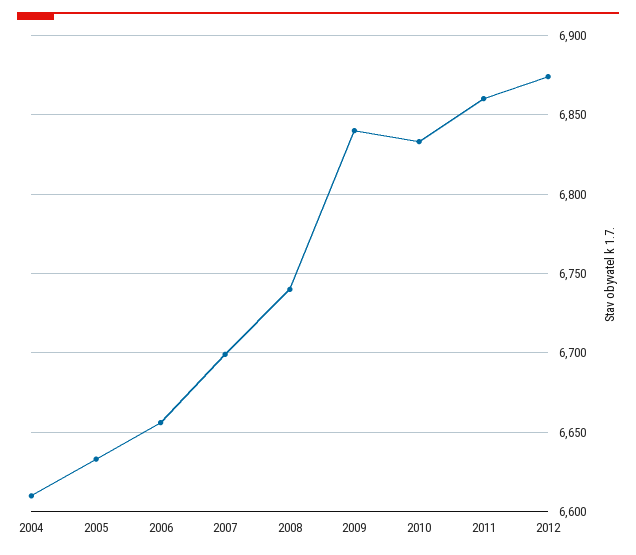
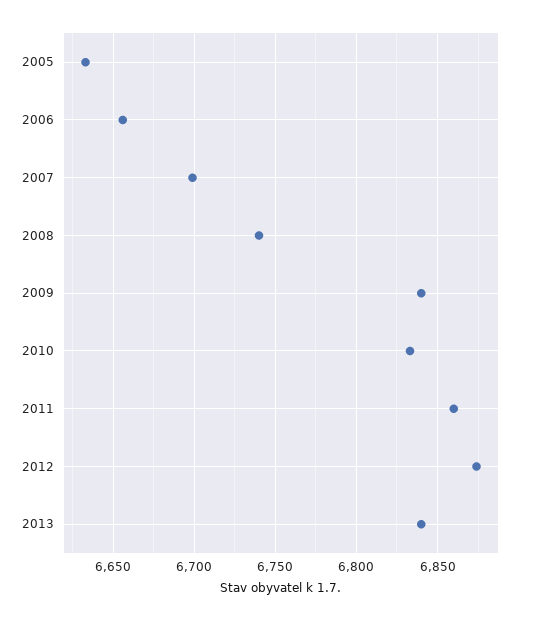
2004: 6610 -> none
2013: none -> 6840

